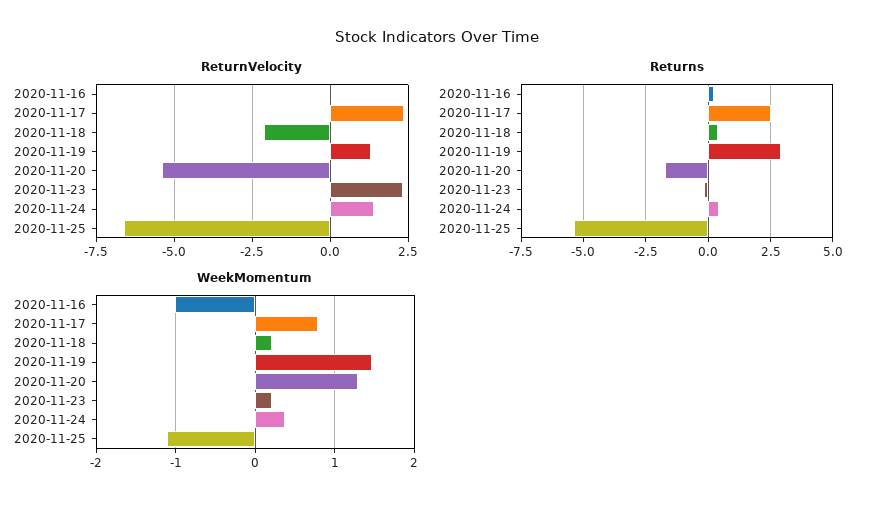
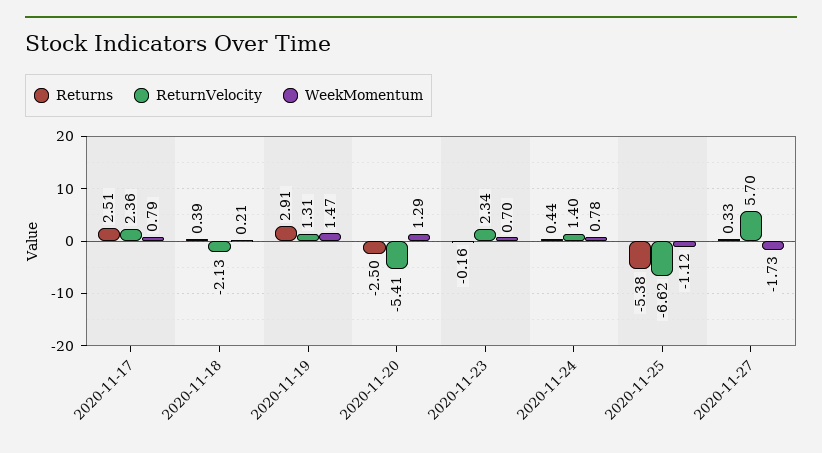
ReturnVelocity, 2020-11-16: 0 -> none
Returns, 2020-11-16: 0.25 -> none
Returns, 2020-11-20: -1.75 -> -2.5
WeekMomentum, 2020-11-16: -1 -> none
WeekMomentum, 2020-11-23: 0.2 -> 0.7
WeekMomentum, 2020-11-24: 0.4 -> 0.78
Returns, 2020-11-27: none -> 0.33
ReturnVelocity, 2020-11-27: none -> 5.7
WeekMomentum, 2020-11-27: none -> -1.73

